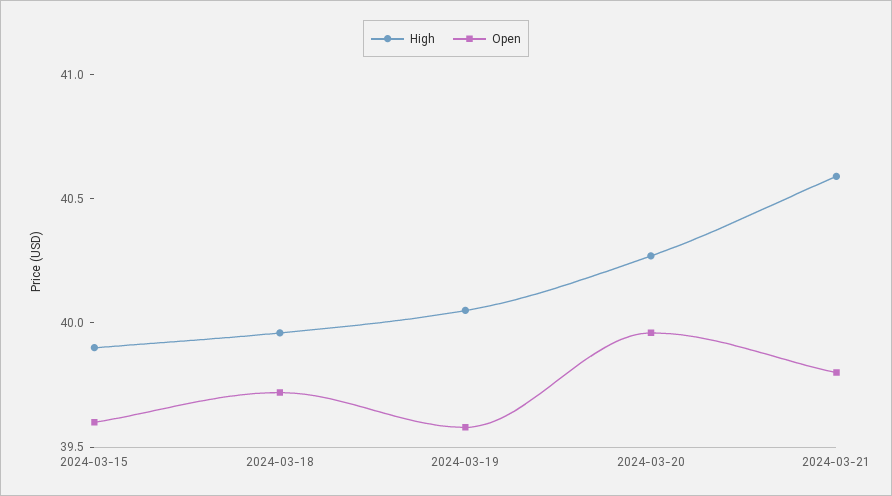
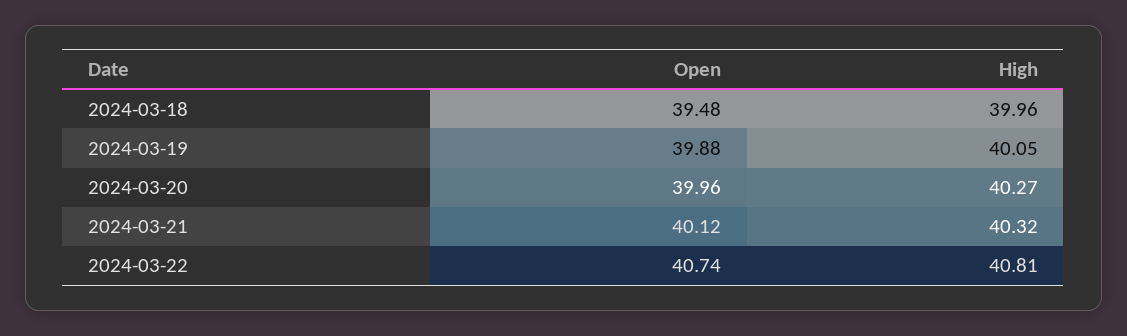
High, 2024-03-15: 39.9 -> none
Open, 2024-03-15: 39.6 -> none
Open, 2024-03-18: 39.7 -> 39.48
Open, 2024-03-19: 39.6 -> 39.88
High, 2024-03-21: 40.6 -> 40.32
Open, 2024-03-21: 39.8 -> 40.12
Open, 2024-03-22: none -> 40.74
High, 2024-03-22: none -> 40.81

